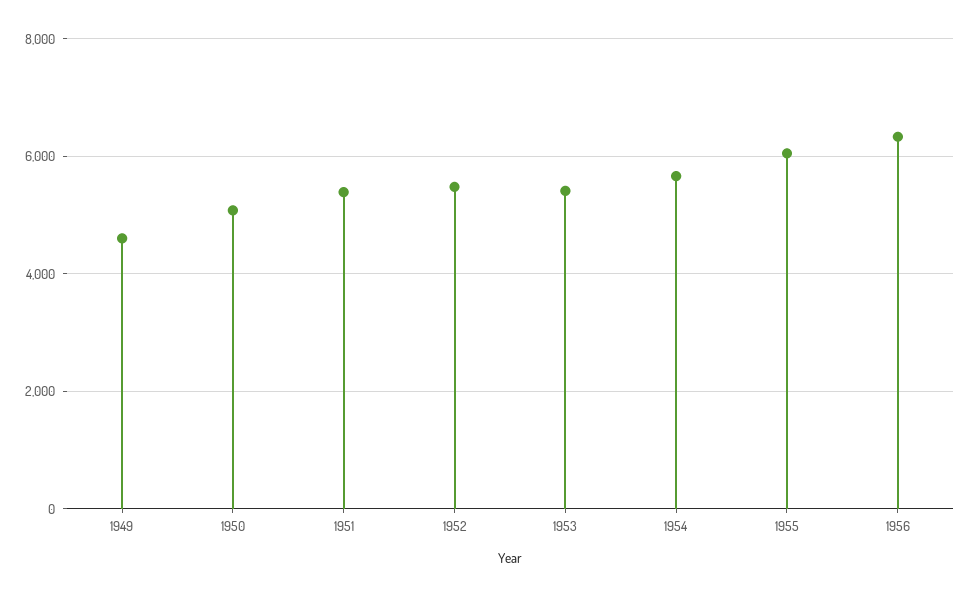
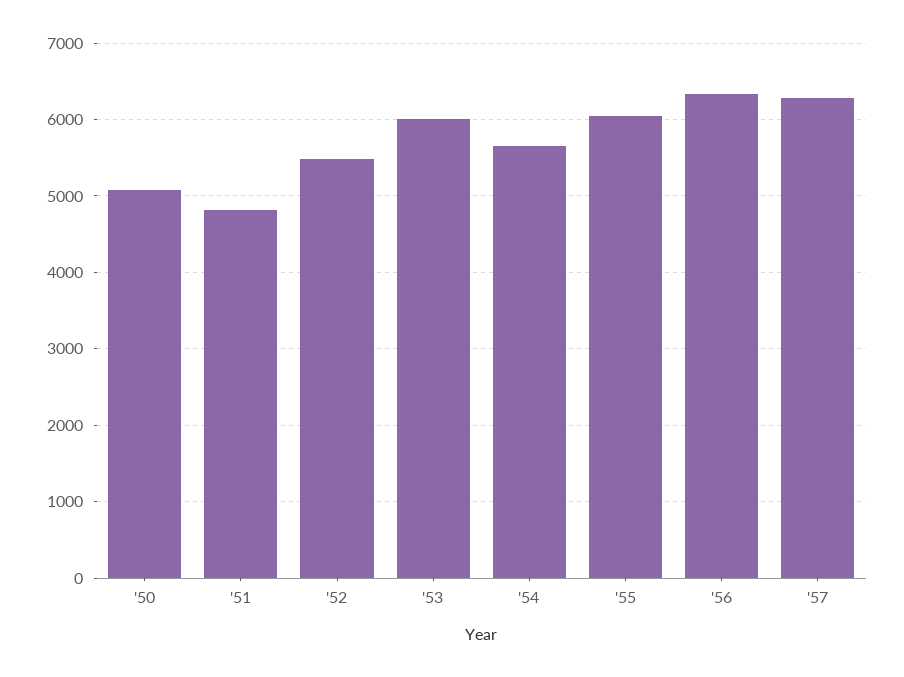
1949: 4600 -> none
1951: 5400 -> 4800
1953: 5400 -> 6000
'57: none -> 6300

